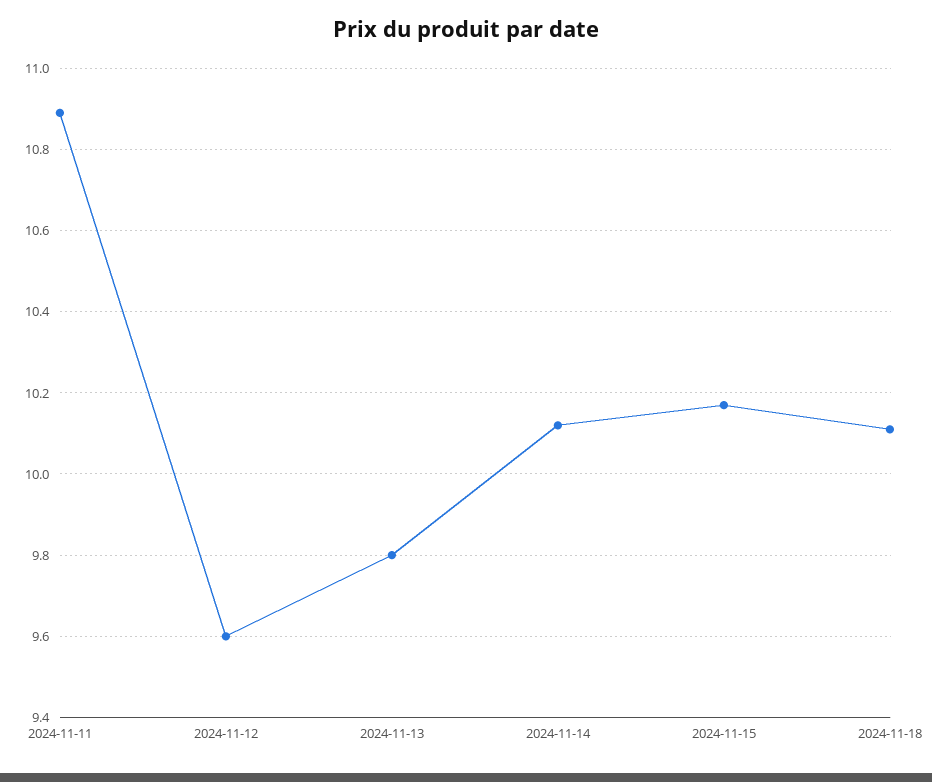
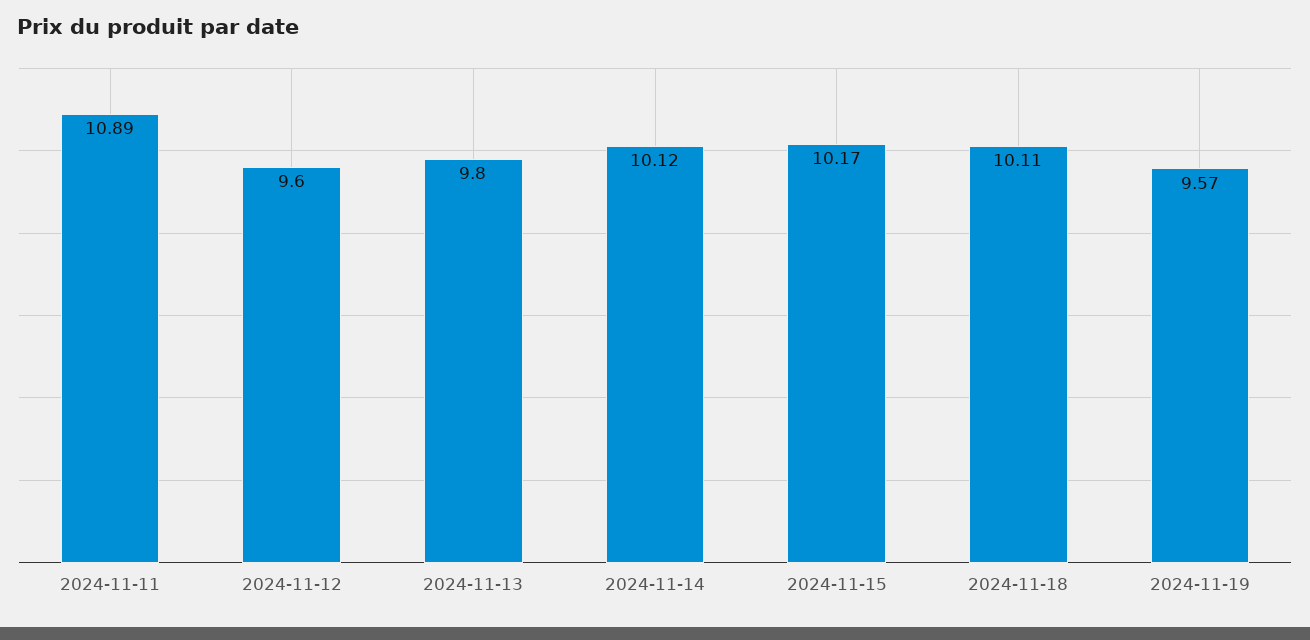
2024-11-19: none -> 9.57

